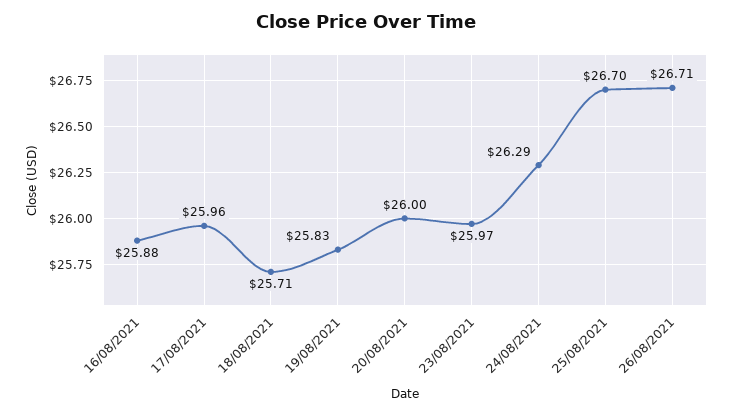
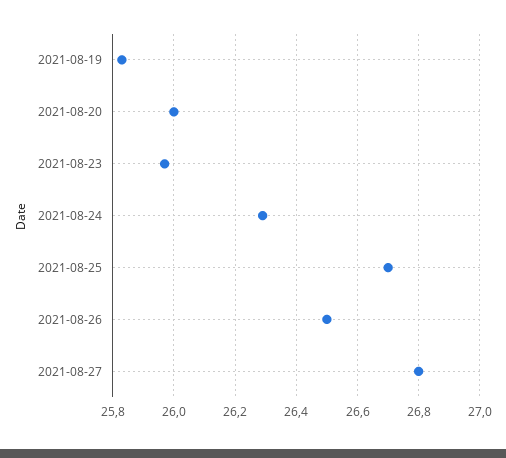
16/08/2021: 25.88 -> none
17/08/2021: 25.96 -> none
18/08/2021: 25.71 -> none
26/08/2021: 26.71 -> 26.5
2021-08-27: none -> 26.8

